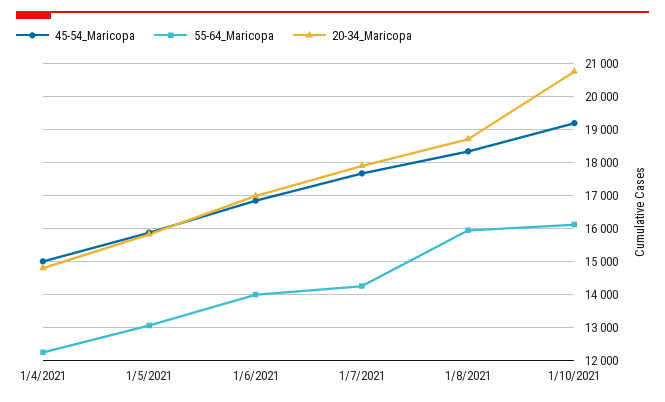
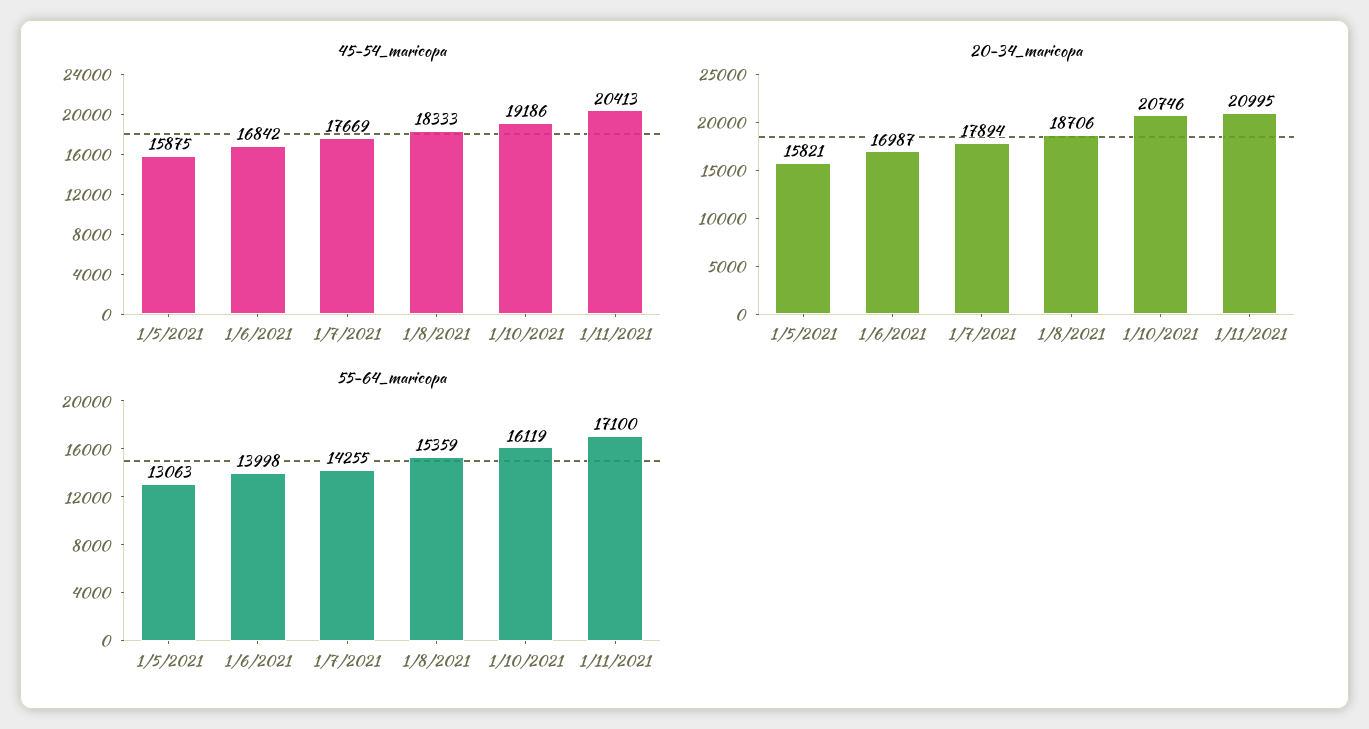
45-54_Maricopa, 1/4/2021: 15000 -> none
55-64_Maricopa, 1/4/2021: 12200 -> none
20-34_Maricopa, 1/4/2021: 14800 -> none
55-64_Maricopa, 1/8/2021: 16000 -> 15359
45-54_Maricopa, 1/11/2021: none -> 20413
20-34_Maricopa, 1/11/2021: none -> 20995
55-64_Maricopa, 1/11/2021: none -> 17100

